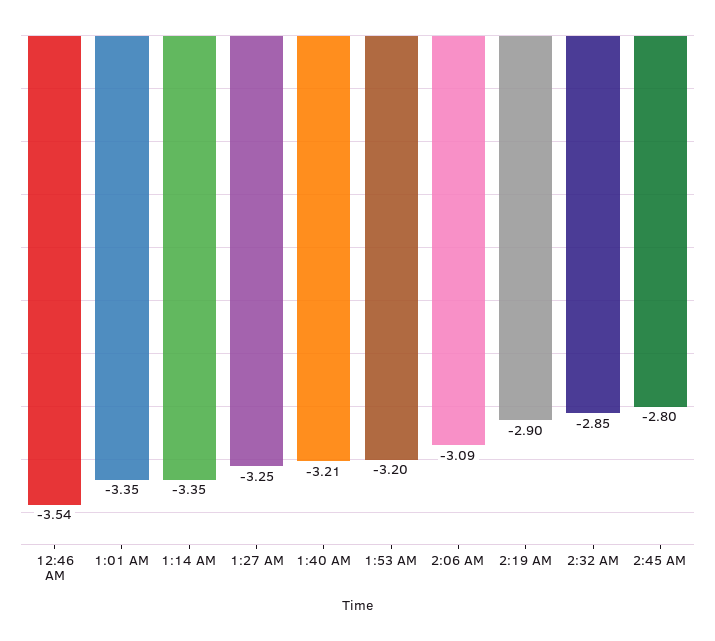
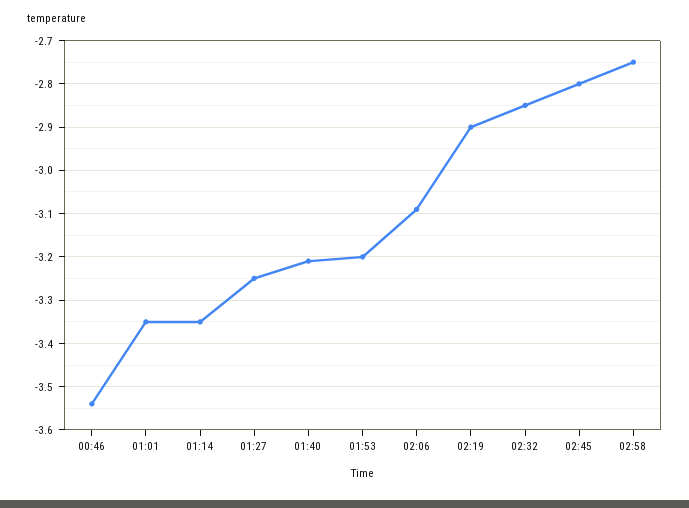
02:58: none -> -2.75

